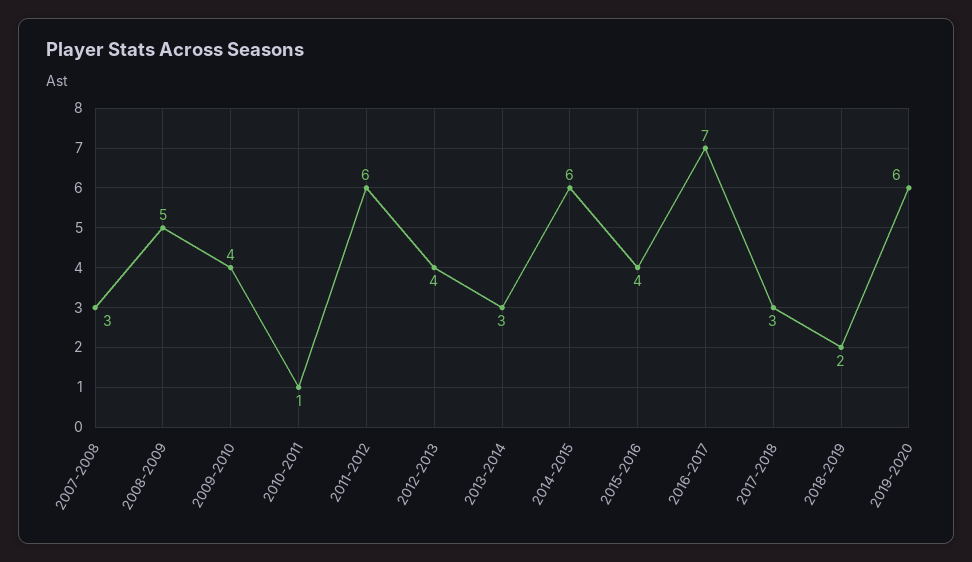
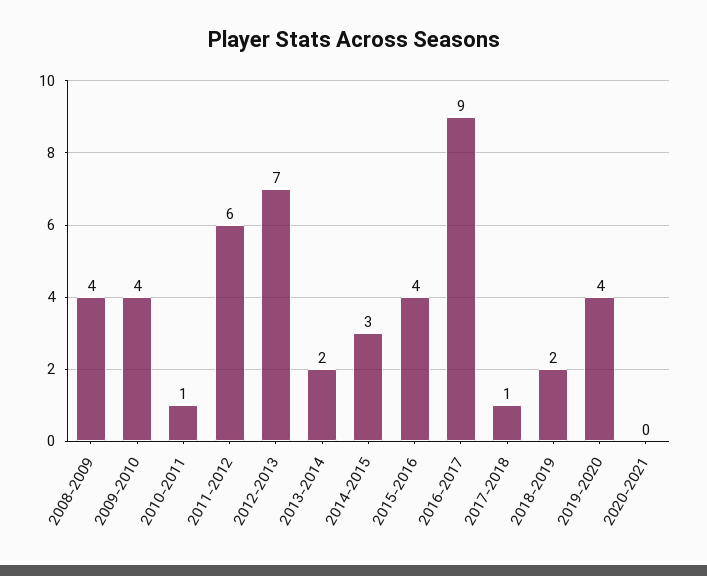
2007-2008: 3 -> none
2008-2009: 5 -> 4
2012-2013: 4 -> 7
2013-2014: 3 -> 2
2014-2015: 6 -> 3
2016-2017: 7 -> 9
2017-2018: 3 -> 1
2019-2020: 6 -> 4
2020-2021: none -> 0

